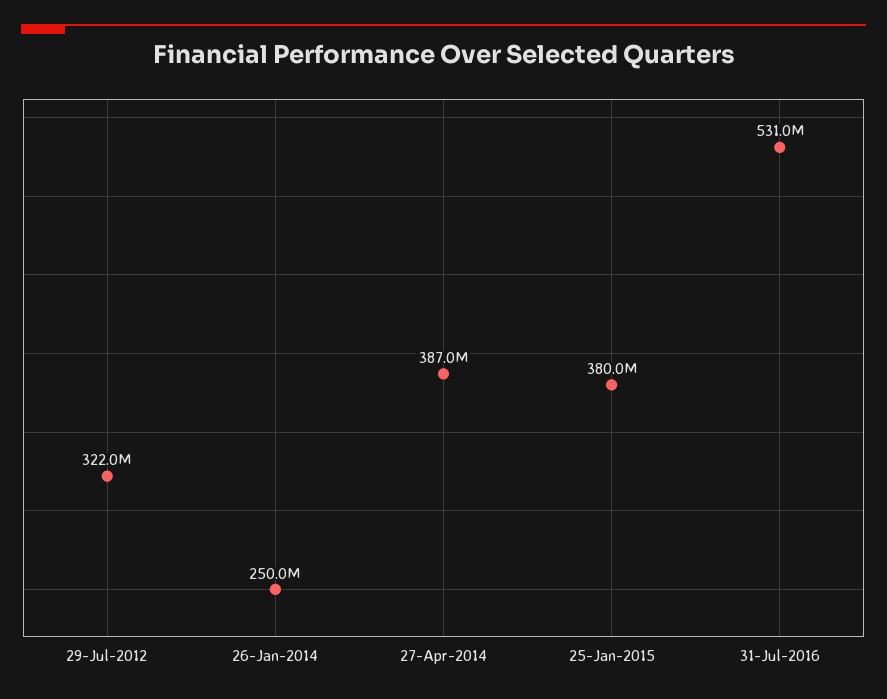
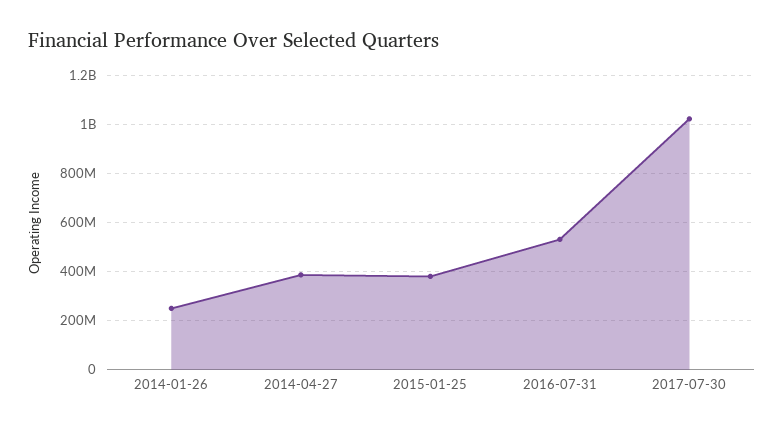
29-Jul-2012: 322000000 -> none
2017-07-30: none -> 1025000000

